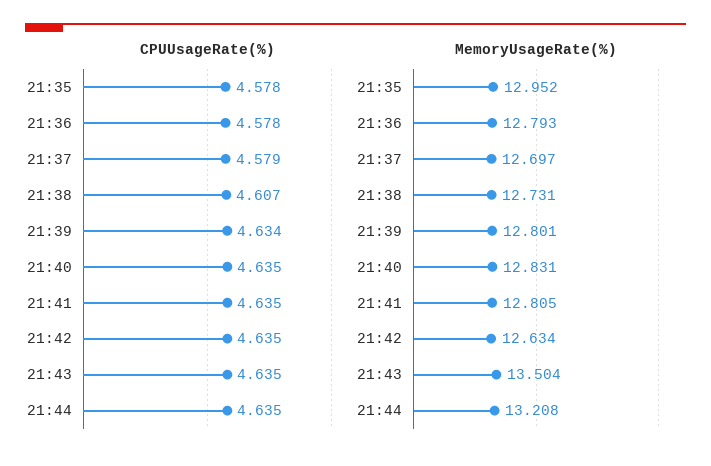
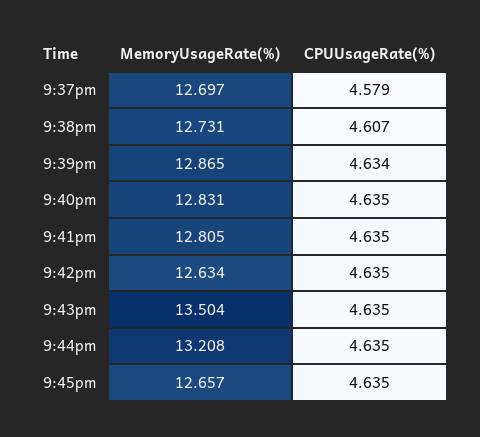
CPUUsageRate(%), 21:35: 4.578 -> none
CPUUsageRate(%), 21:36: 4.578 -> none
MemoryUsageRate(%), 21:35: 12.952 -> none
MemoryUsageRate(%), 21:36: 12.793 -> none
MemoryUsageRate(%), 21:39: 12.801 -> 12.865
MemoryUsageRate(%), 9:45pm: none -> 12.657
CPUUsageRate(%), 9:45pm: none -> 4.635

